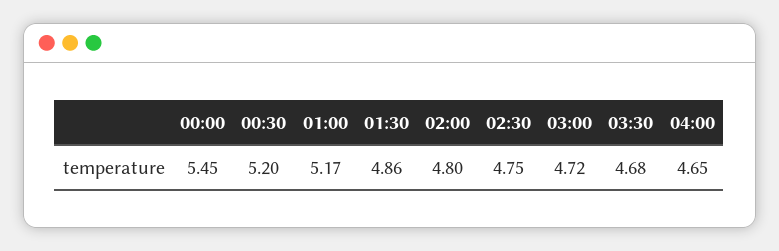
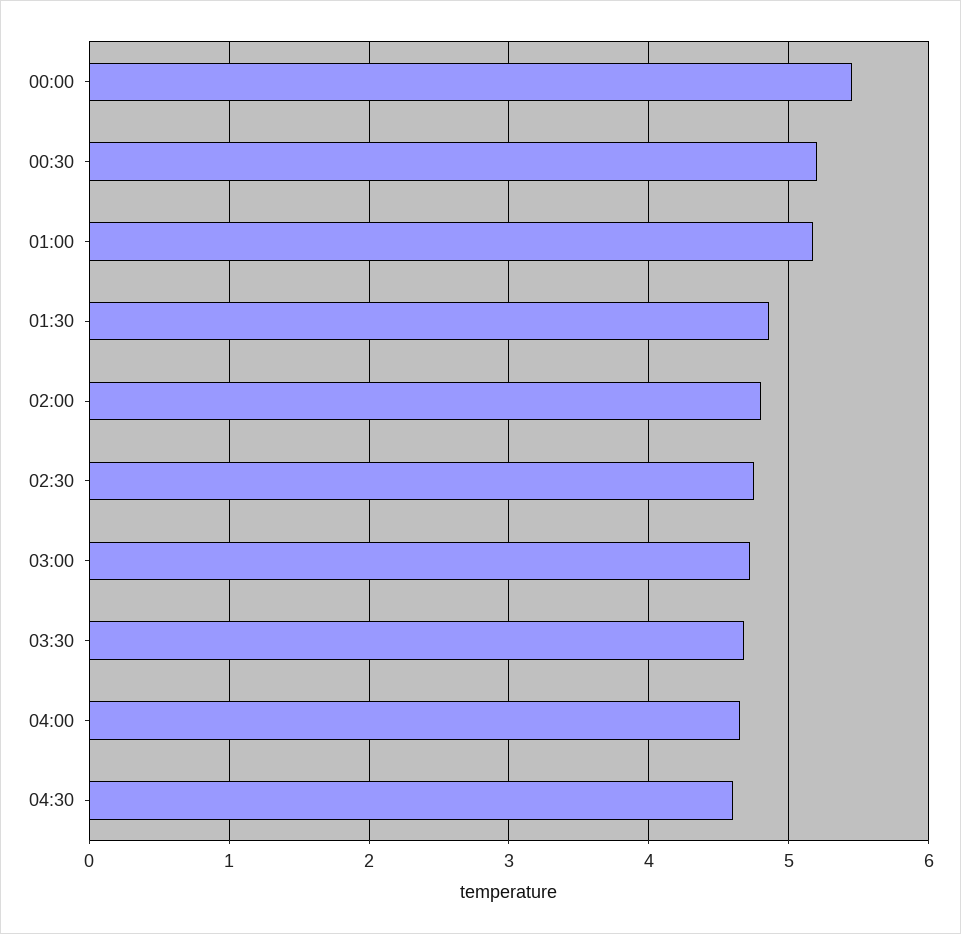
04:30: none -> 4.6

